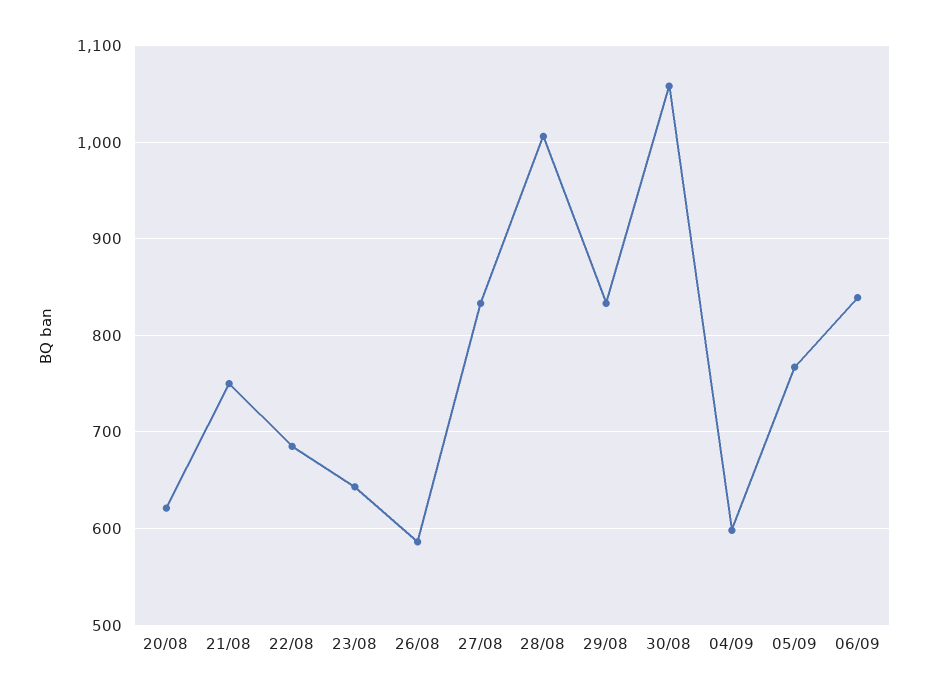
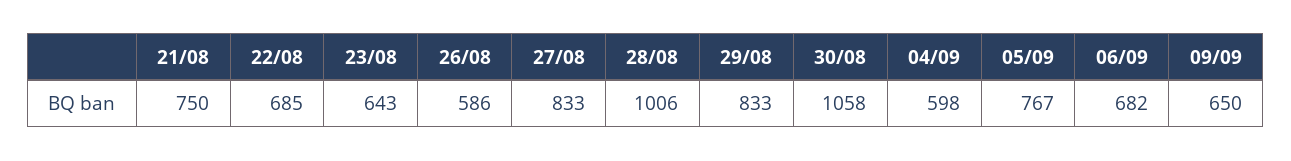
20/08: 620 -> none
06/09: 840 -> 682
09/09: none -> 650

